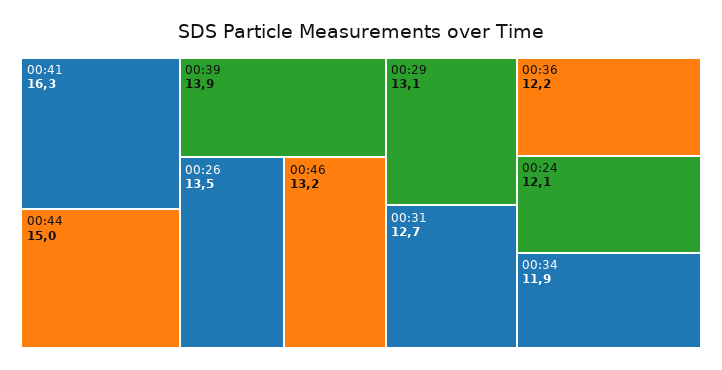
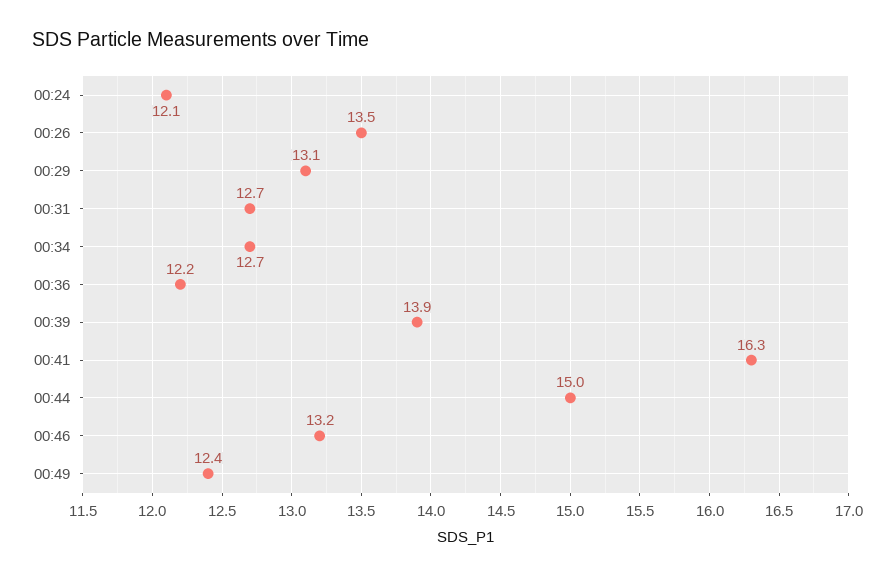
00:34: 11.9 -> 12.7
00:49: none -> 12.4

